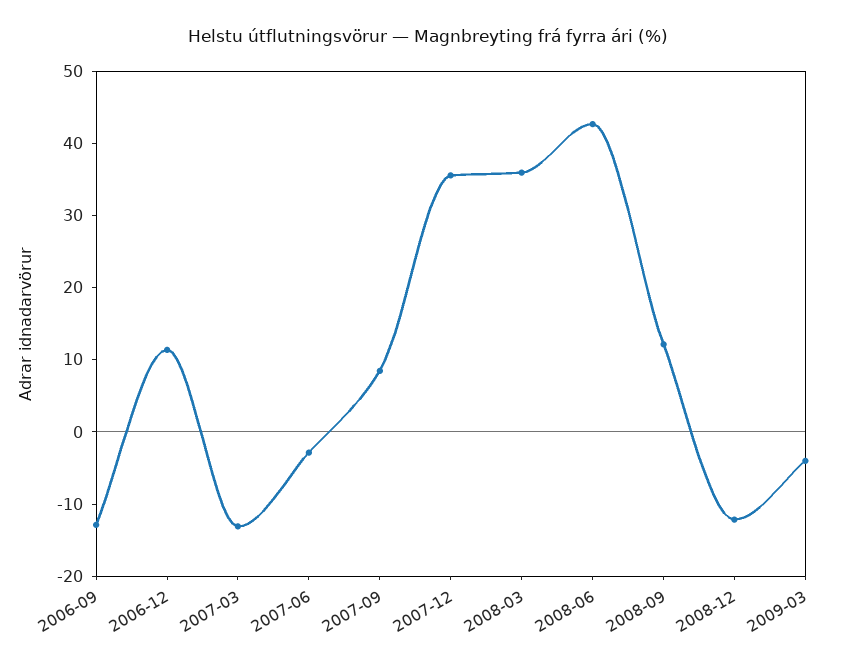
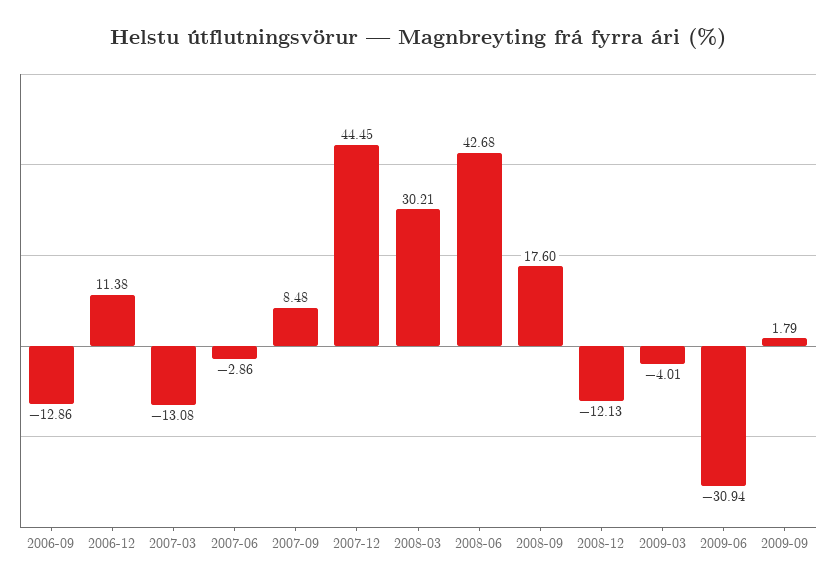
2007-12: 36 -> 44.45
2008-03: 36 -> 30.21
2008-09: 12 -> 17.6
2009-06: none -> -30.94
2009-09: none -> 1.79

